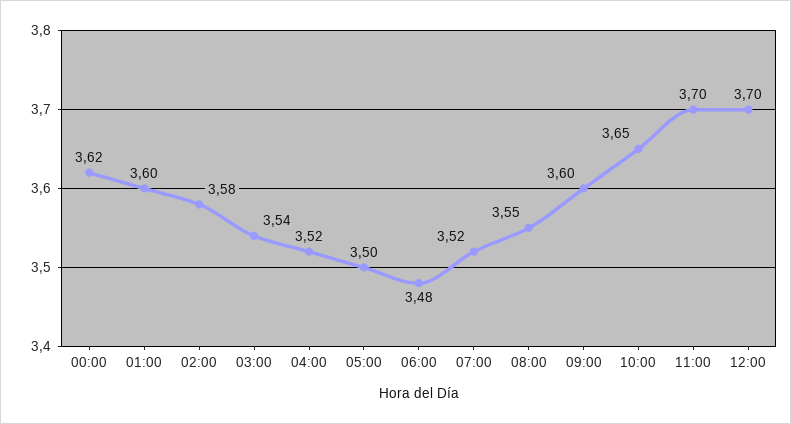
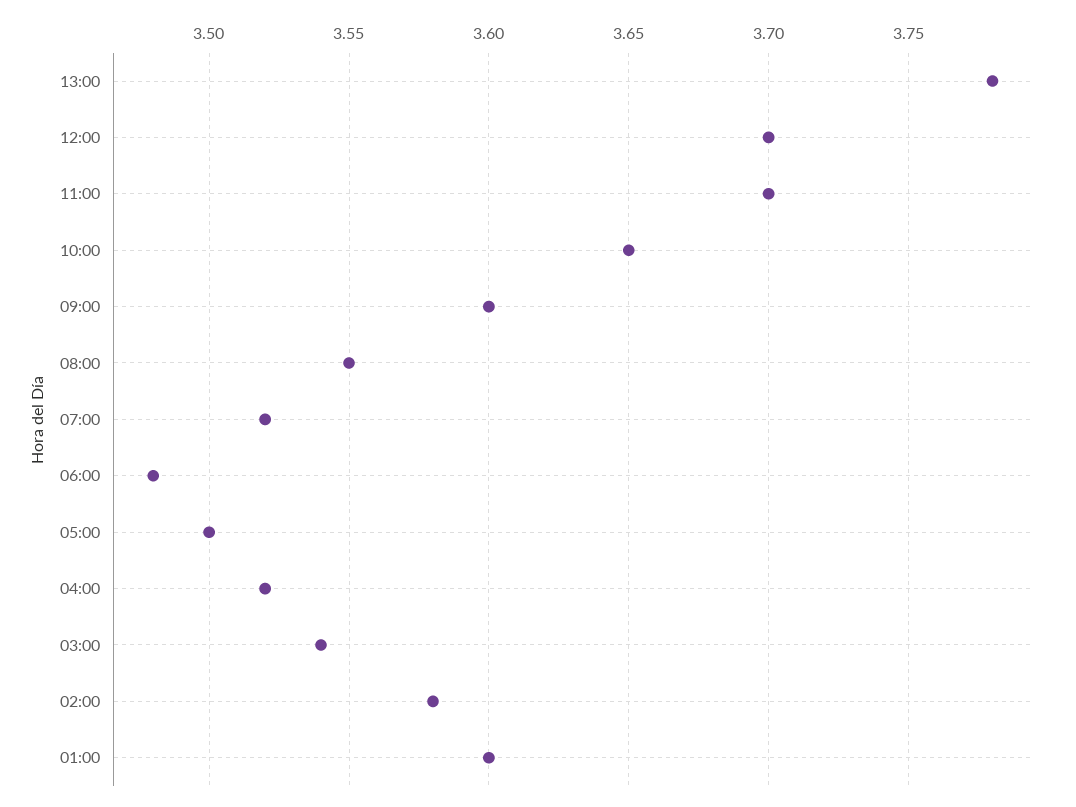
00:00: 3.62 -> none
13:00: none -> 3.78

